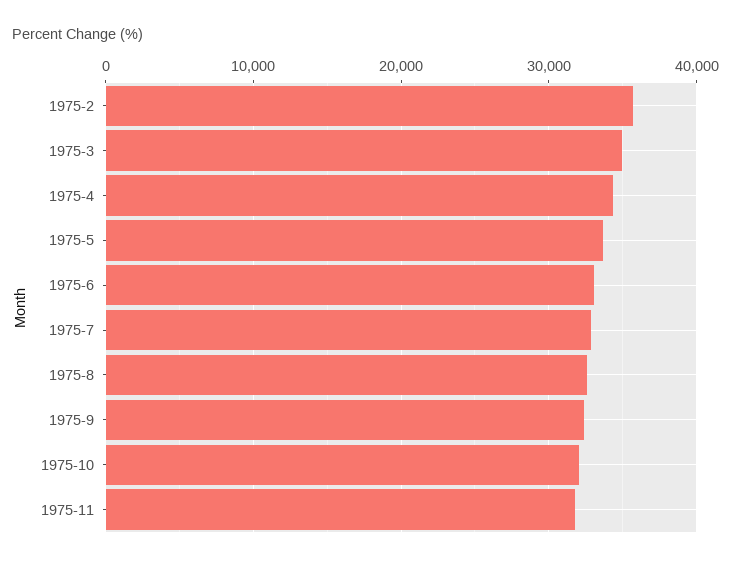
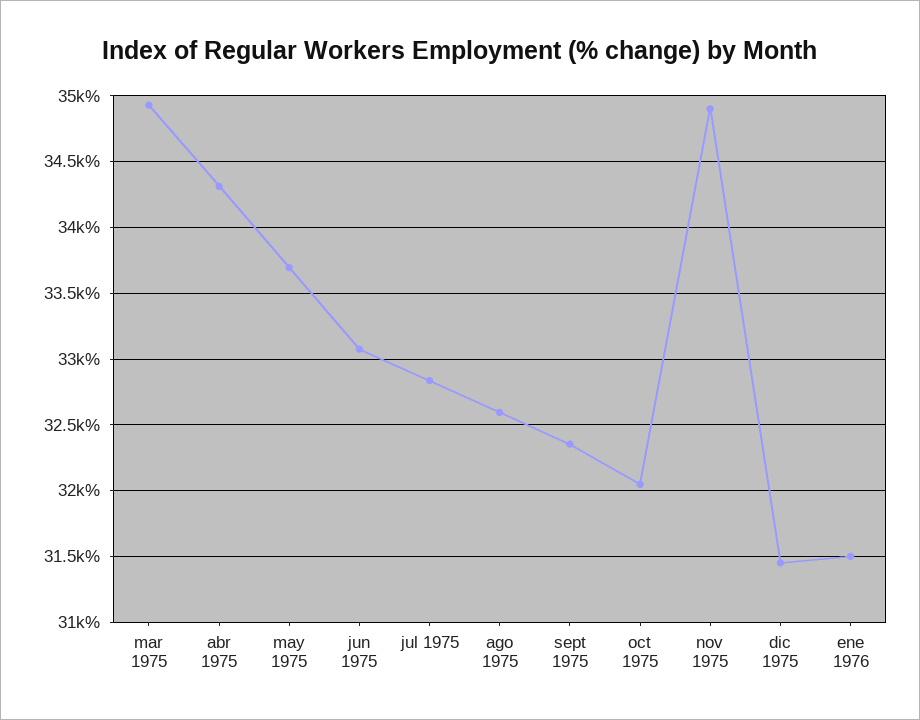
1975-2: 36000 -> none
1975-11: 32000 -> 34900
dic 1975: none -> 31450
ene 1976: none -> 31500

